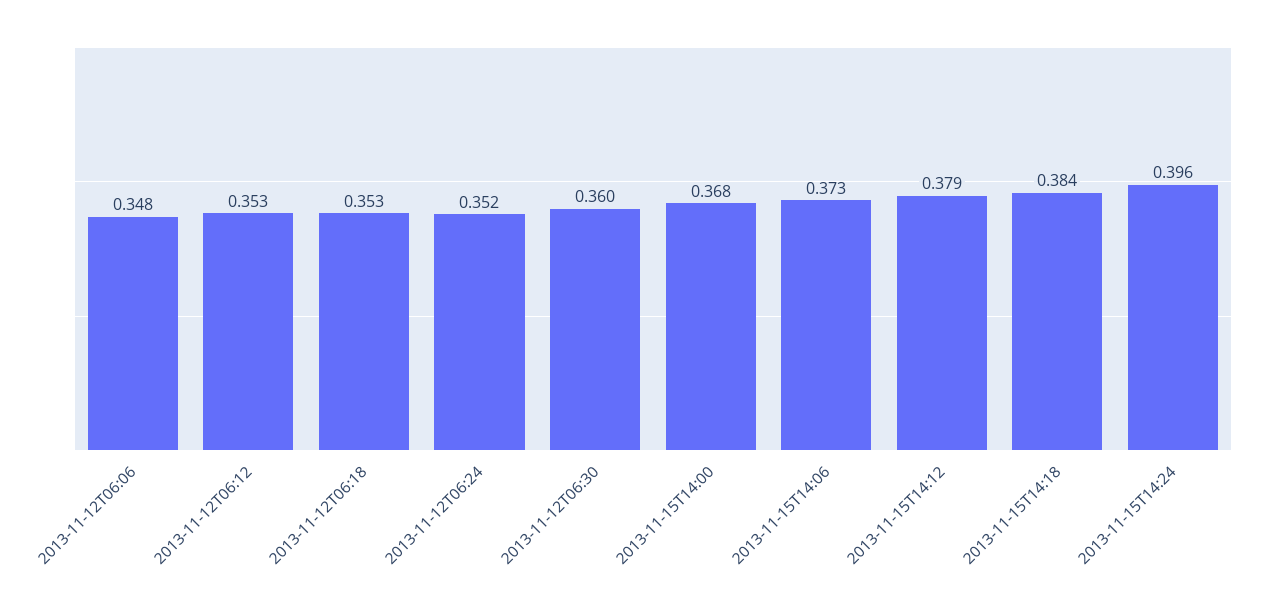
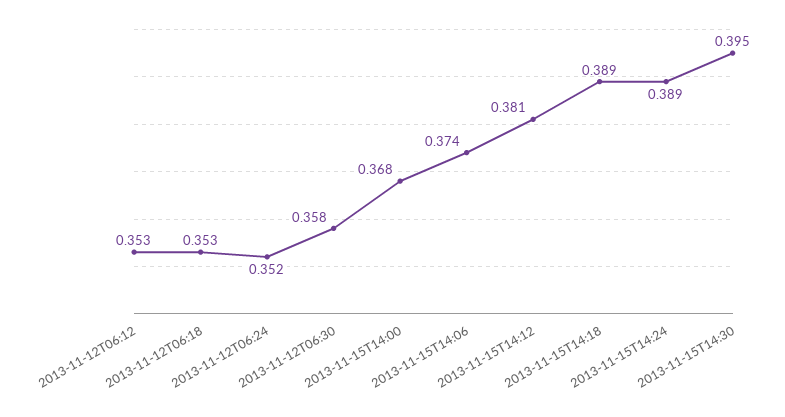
2013-11-12T06:06: 0.348 -> none
2013-11-12T06:30: 0.36 -> 0.358
2013-11-15T14:06: 0.373 -> 0.374
2013-11-15T14:12: 0.379 -> 0.381
2013-11-15T14:18: 0.384 -> 0.389
2013-11-15T14:24: 0.396 -> 0.389
2013-11-15T14:30: none -> 0.395

